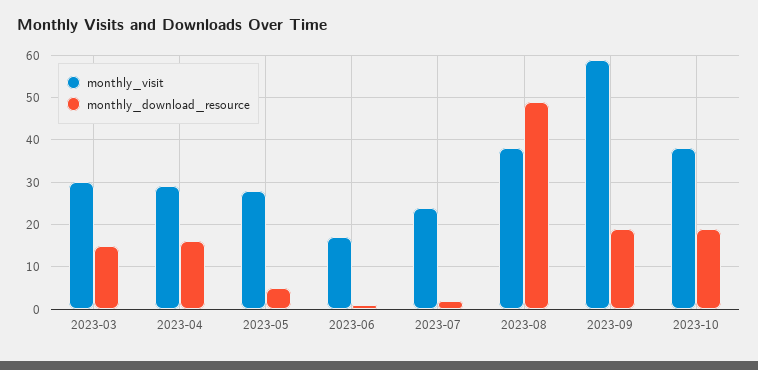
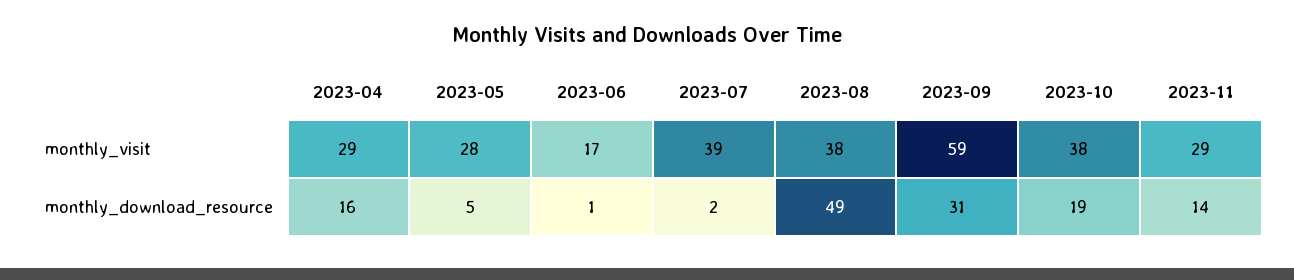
monthly_visit, 2023-03: 30 -> none
monthly_download_resource, 2023-03: 15 -> none
monthly_visit, 2023-07: 25 -> 39
monthly_download_resource, 2023-09: 20 -> 31
monthly_visit, 2023-11: none -> 29
monthly_download_resource, 2023-11: none -> 14

